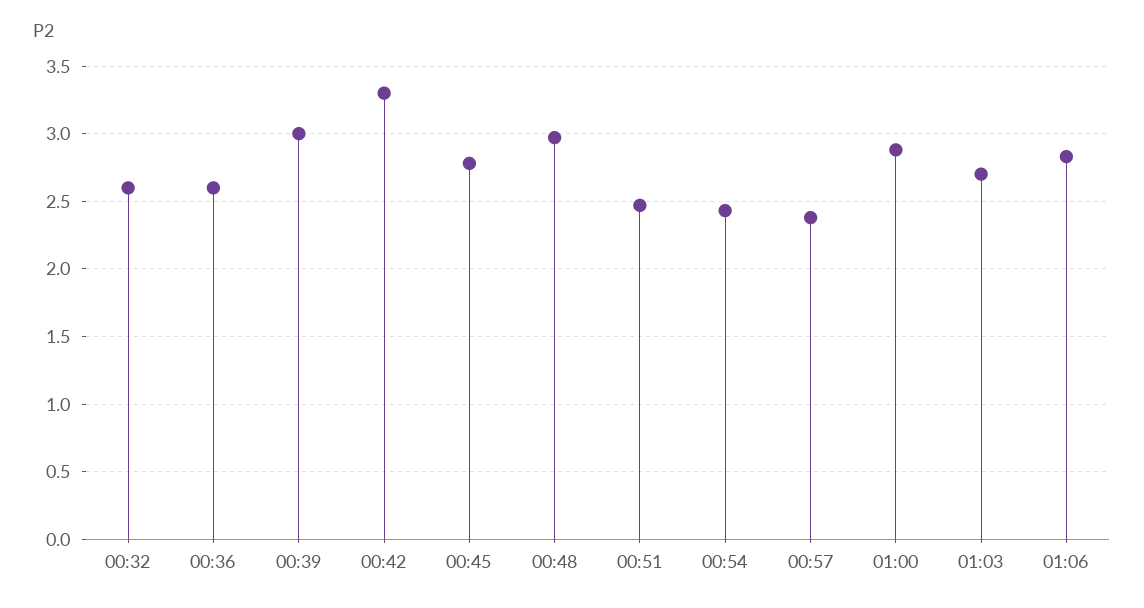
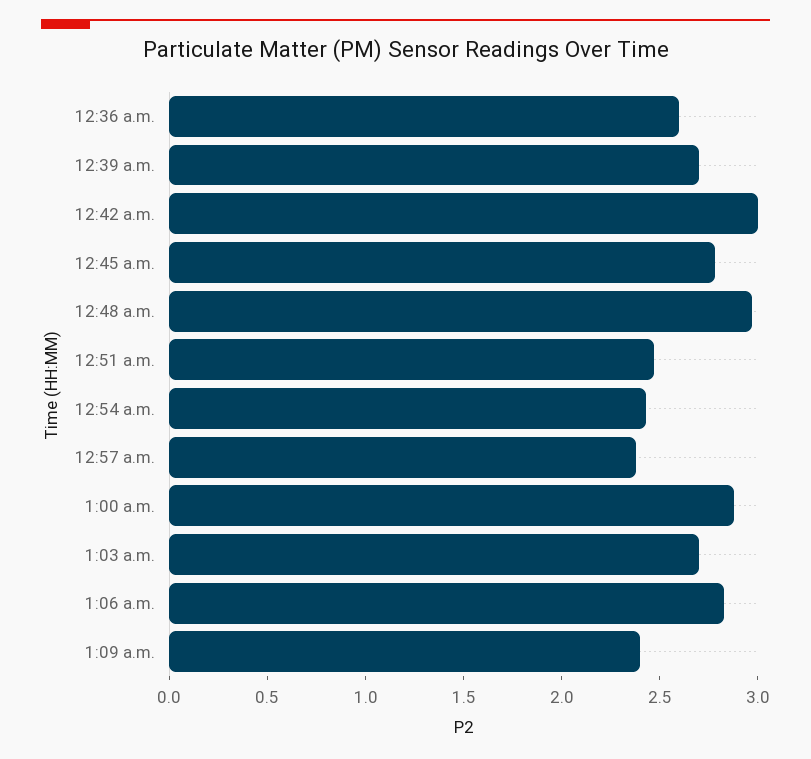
00:32: 2.6 -> none
00:39: 3 -> 2.7
00:42: 3.3 -> 3
1:09 a.m.: none -> 2.4

